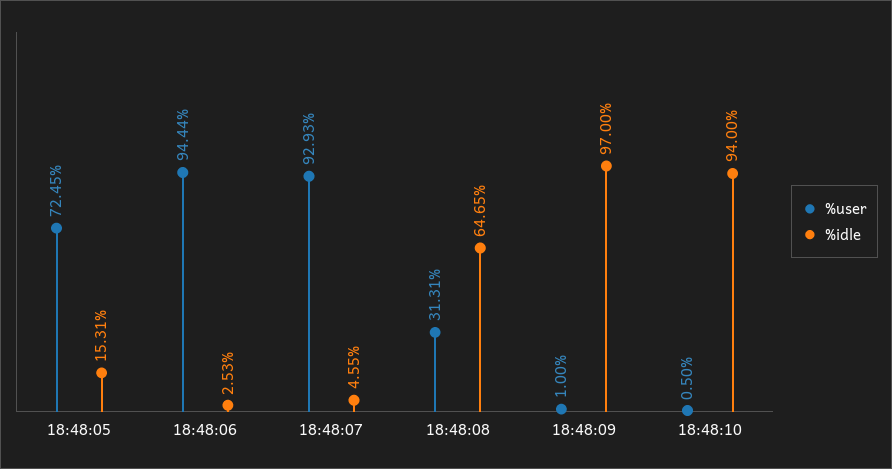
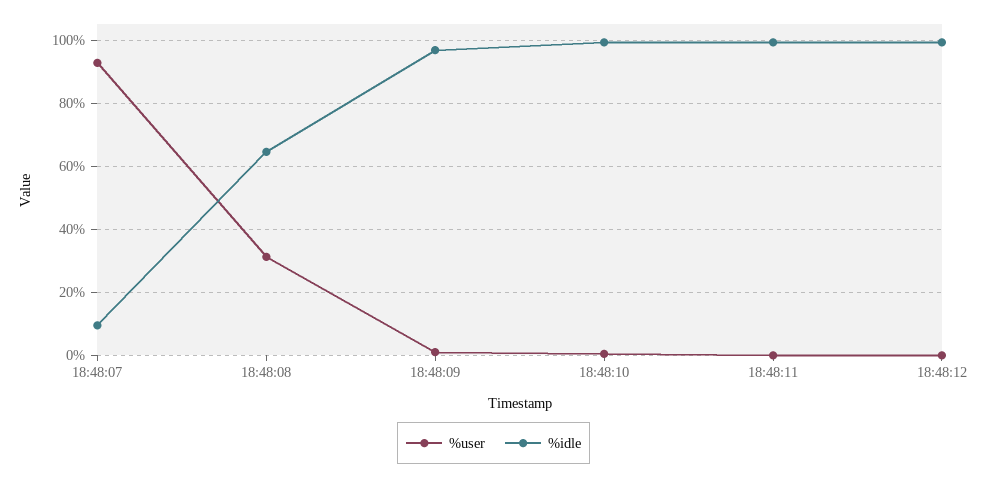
%user, 18:48:05: 72.45 -> none
%idle, 18:48:05: 15.31 -> none
%user, 18:48:06: 94.44 -> none
%idle, 18:48:06: 2.53 -> none
%idle, 18:48:07: 4.55 -> 10
%idle, 18:48:10: 94 -> 100
%user, 18:48:11: none -> 0
%idle, 18:48:11: none -> 100
%user, 18:48:12: none -> 0
%idle, 18:48:12: none -> 100

